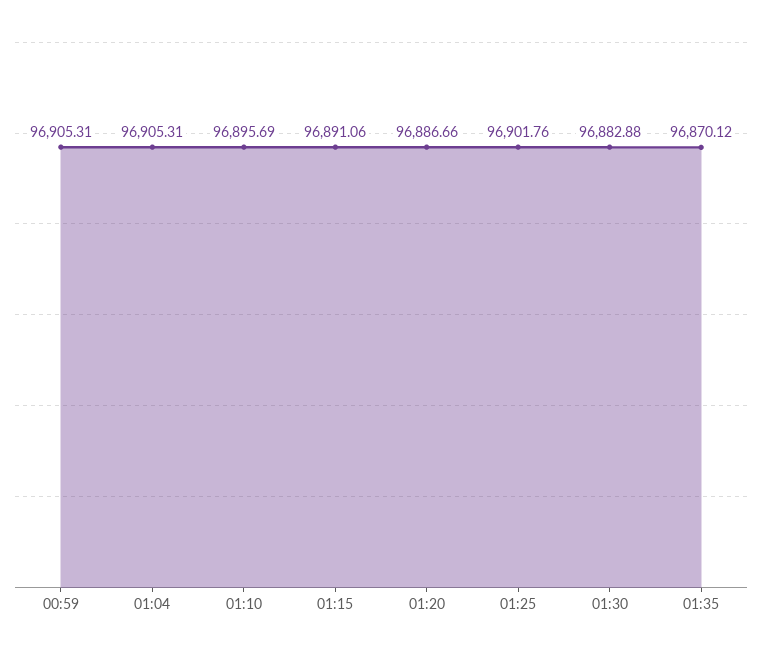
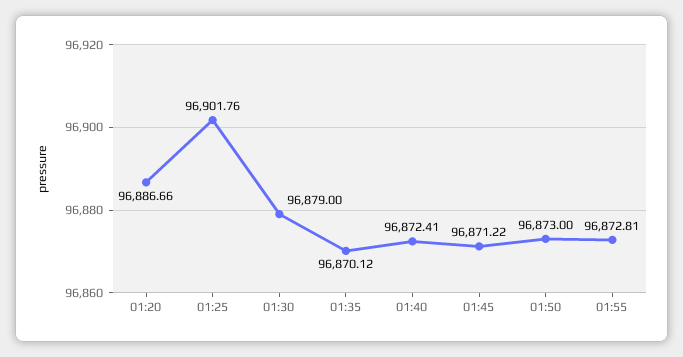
00:59: 96905.31 -> none
01:04: 96905.31 -> none
01:10: 96895.69 -> none
01:15: 96891.06 -> none
01:30: 96882.88 -> 96879
01:40: none -> 96872.41
01:45: none -> 96871.22
01:50: none -> 96873
01:55: none -> 96872.81

